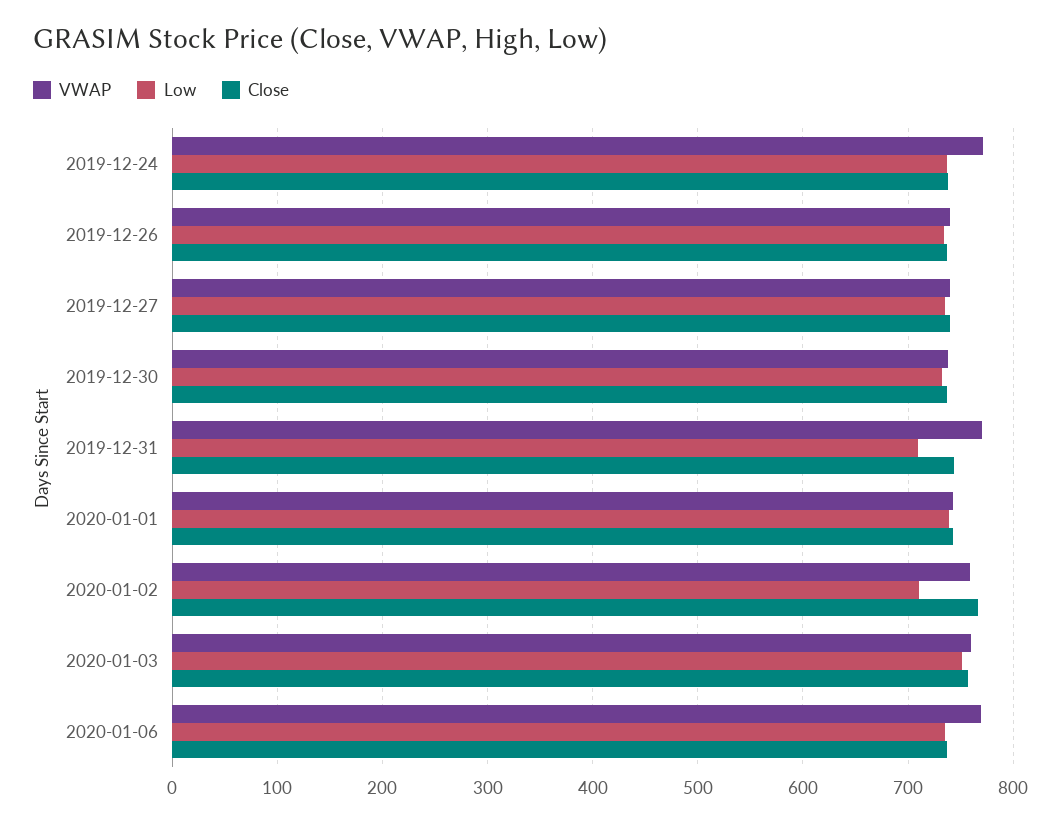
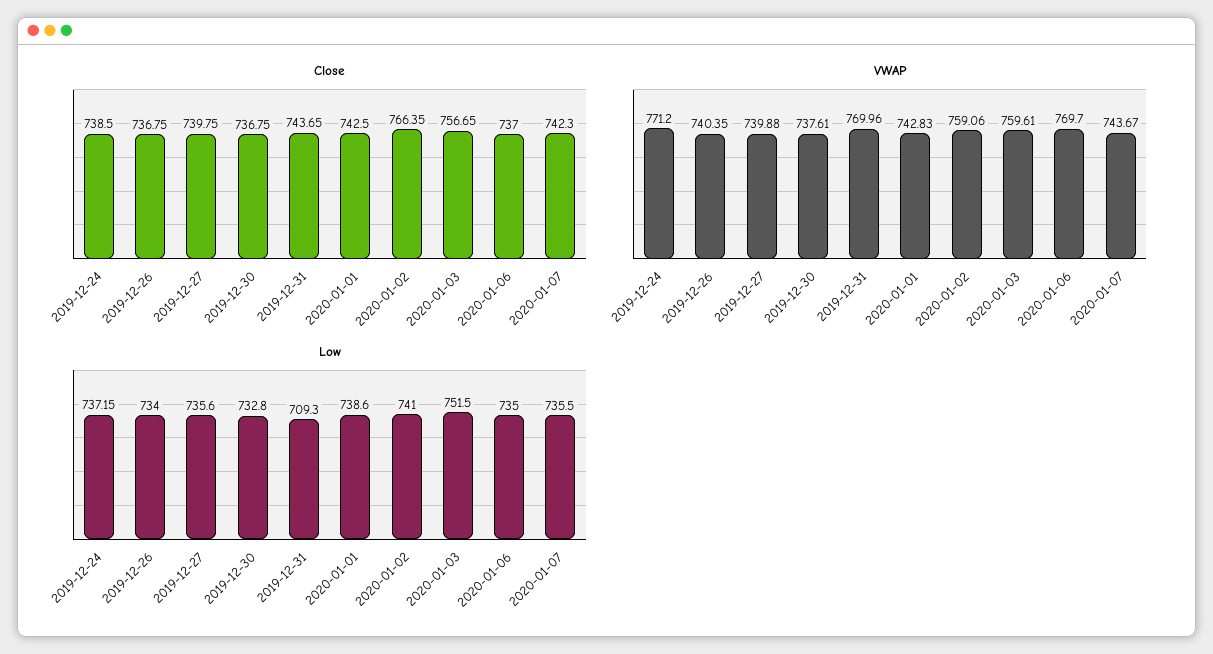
Low, 2020-01-02: 710 -> 741
Close, 2020-01-07: none -> 742.3
VWAP, 2020-01-07: none -> 743.67
Low, 2020-01-07: none -> 735.5

